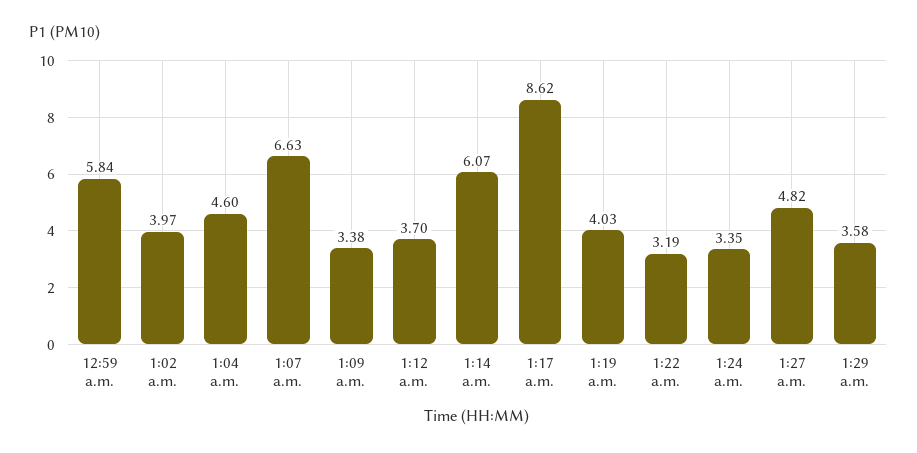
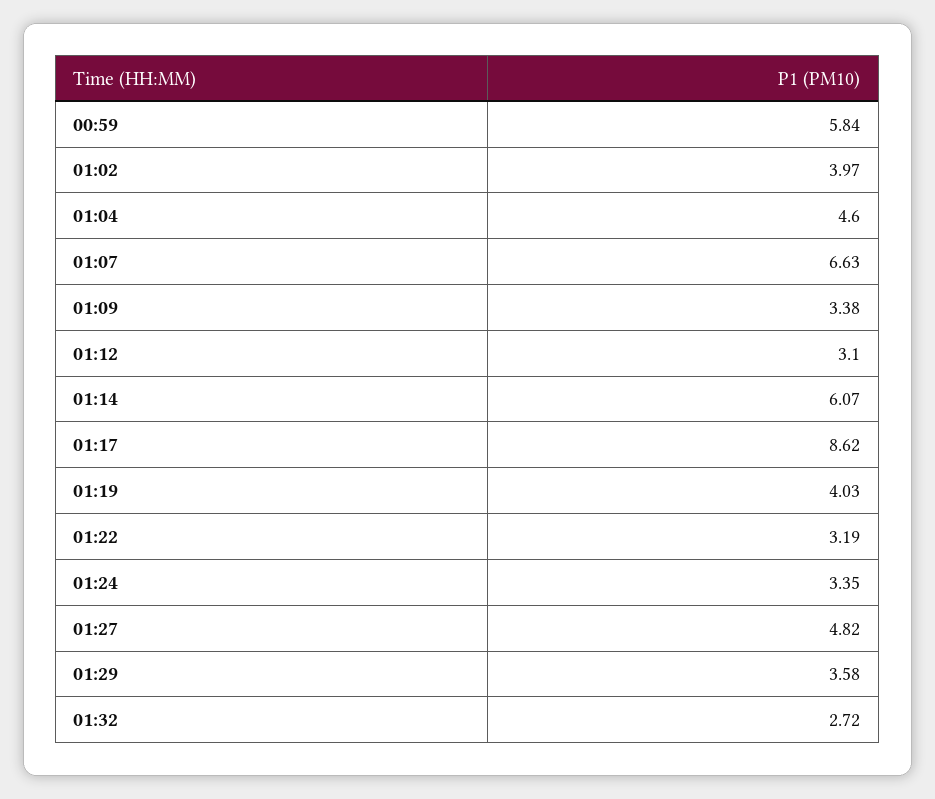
1:12 a.m.: 3.7 -> 3.1
01:32: none -> 2.72

